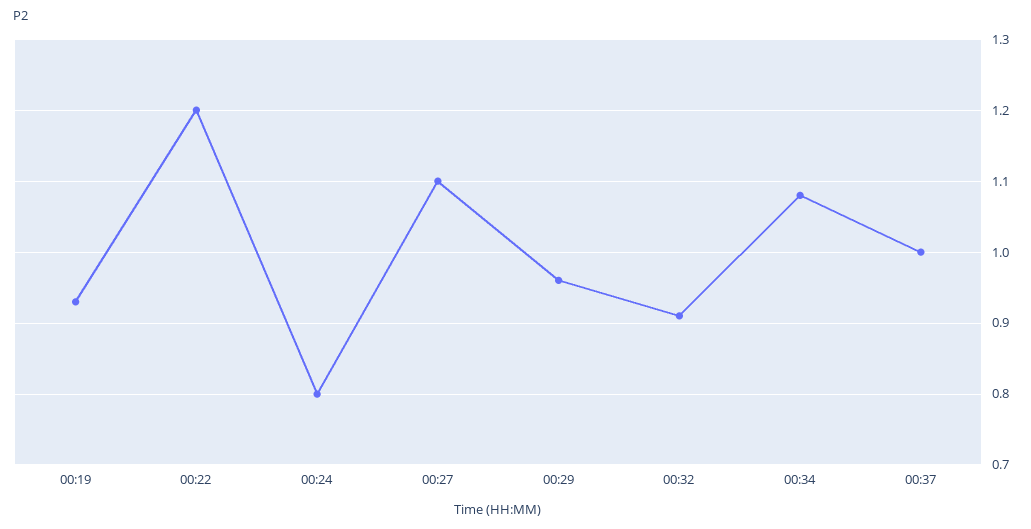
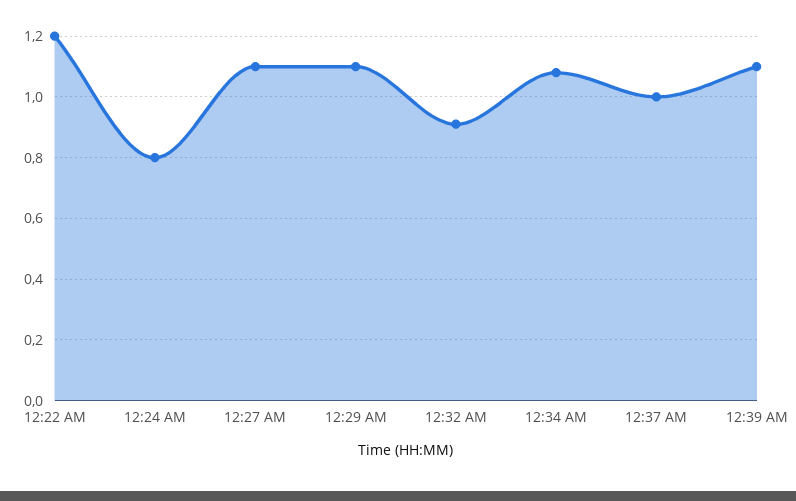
00:19: 0.93 -> none
00:29: 0.96 -> 1.1
12:39 AM: none -> 1.1

